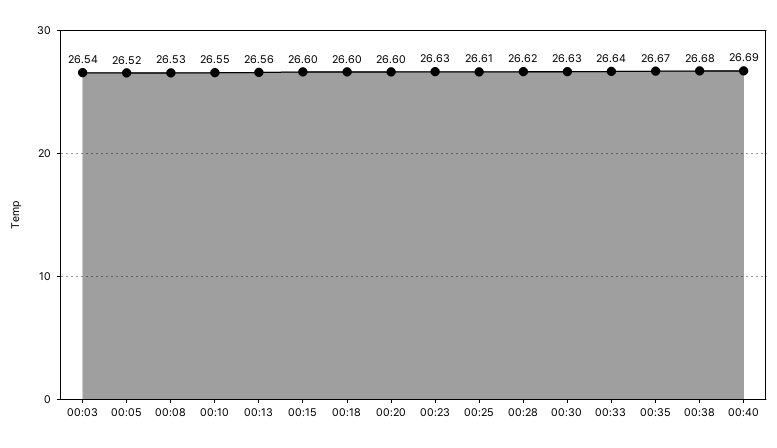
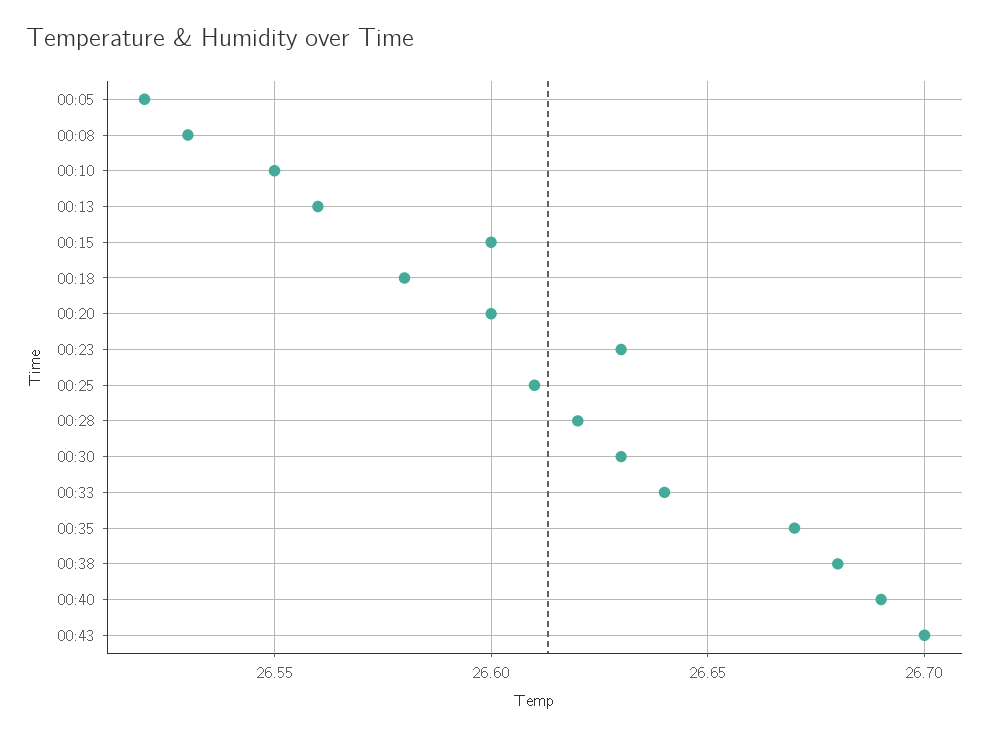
00:03: 26.54 -> none
00:18: 26.6 -> 26.58
00:43: none -> 26.7

